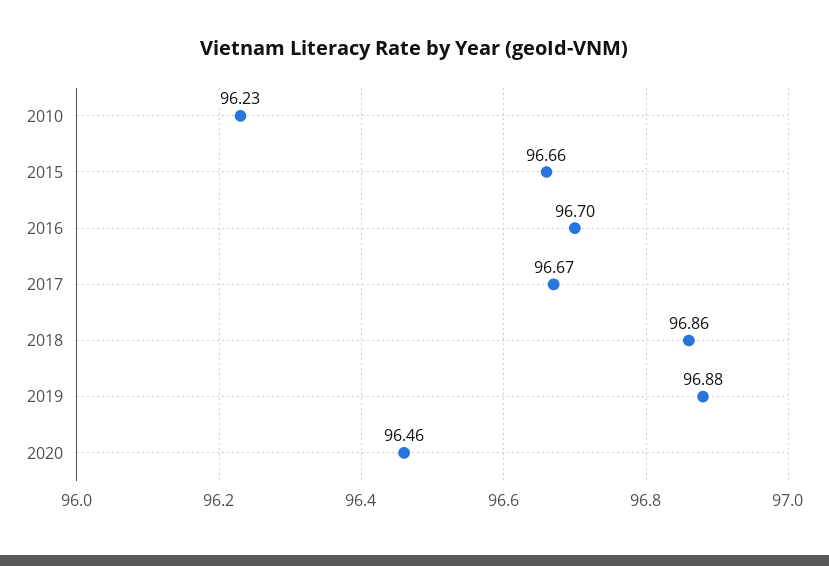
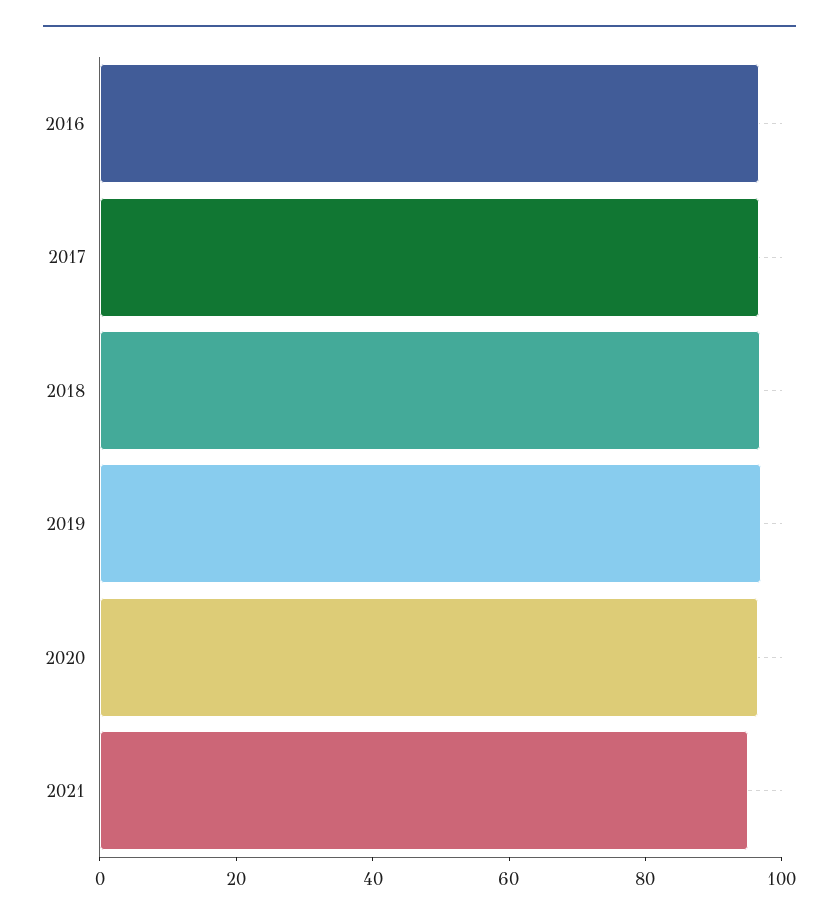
2010: 96.23 -> none
2015: 96.66 -> none
2021: none -> 95

